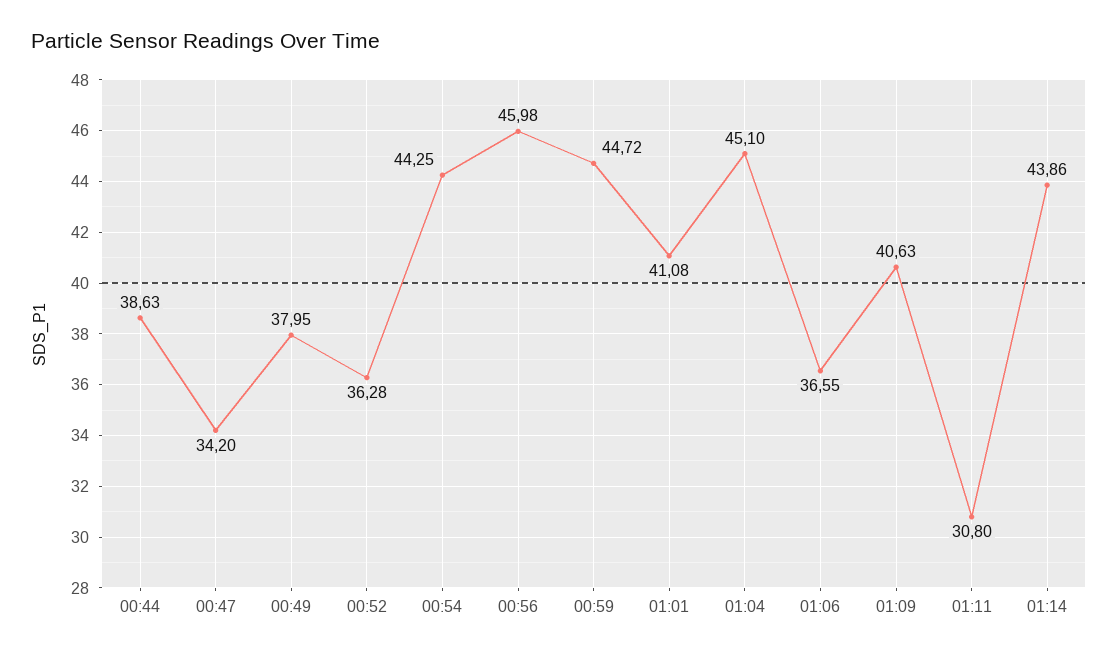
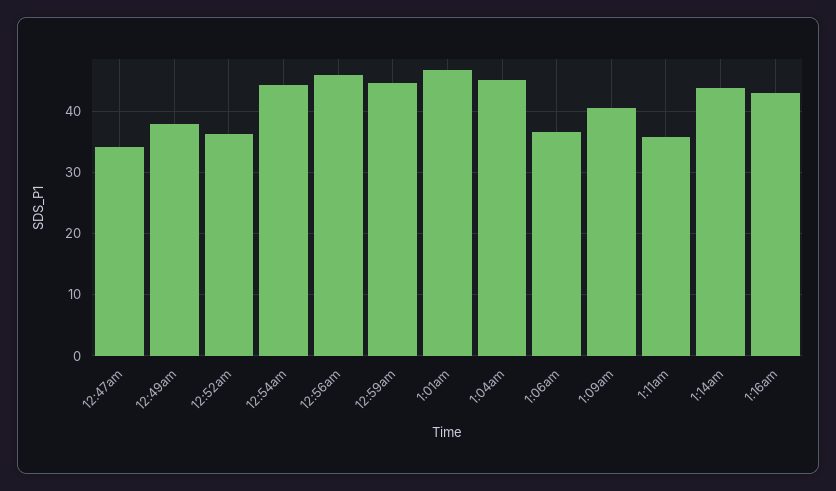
00:44: 38.63 -> none
01:01: 41.08 -> 47
01:11: 30.8 -> 36
1:16am: none -> 43

